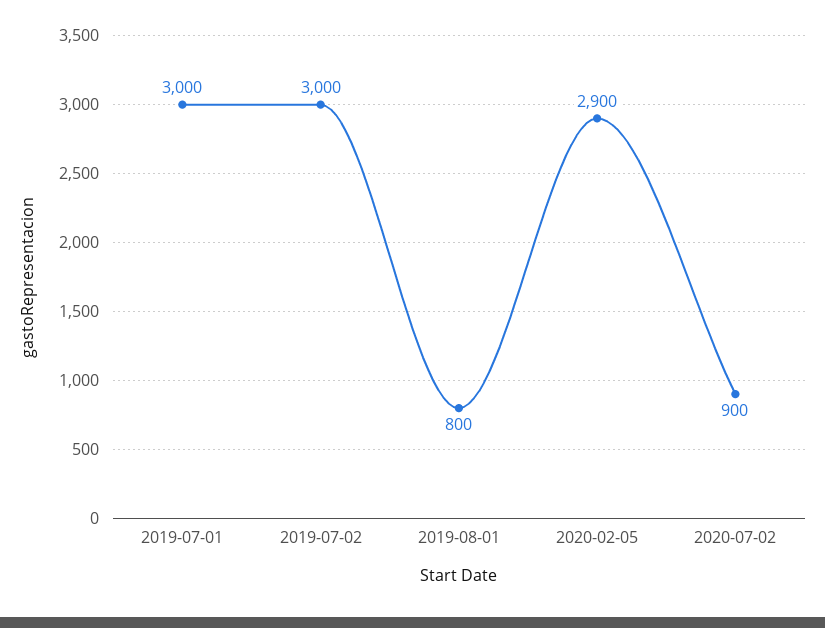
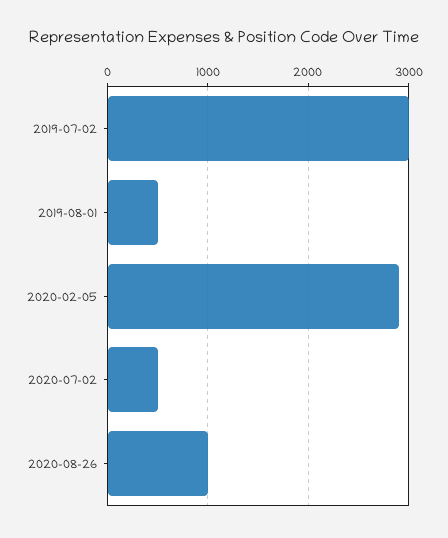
2019-07-01: 3000 -> none
2019-08-01: 800 -> 500
2020-07-02: 900 -> 500
2020-08-26: none -> 1000

